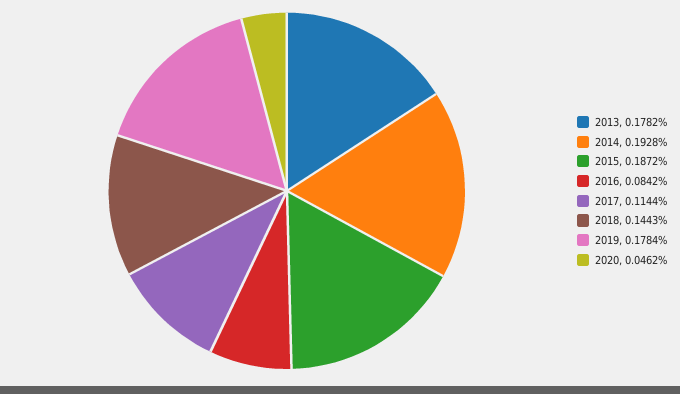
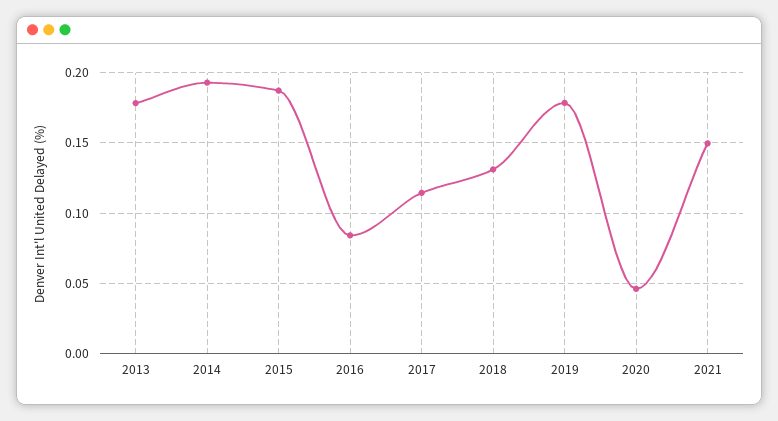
2018: 0.1443 -> 0.13
2021: none -> 0.15

